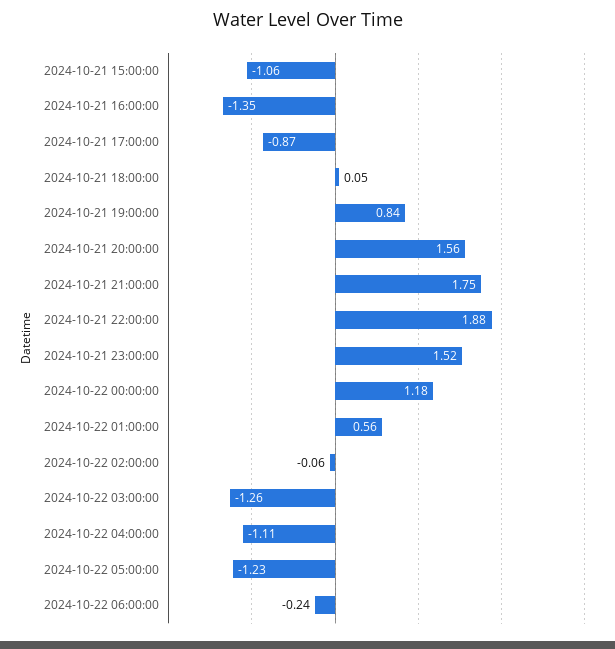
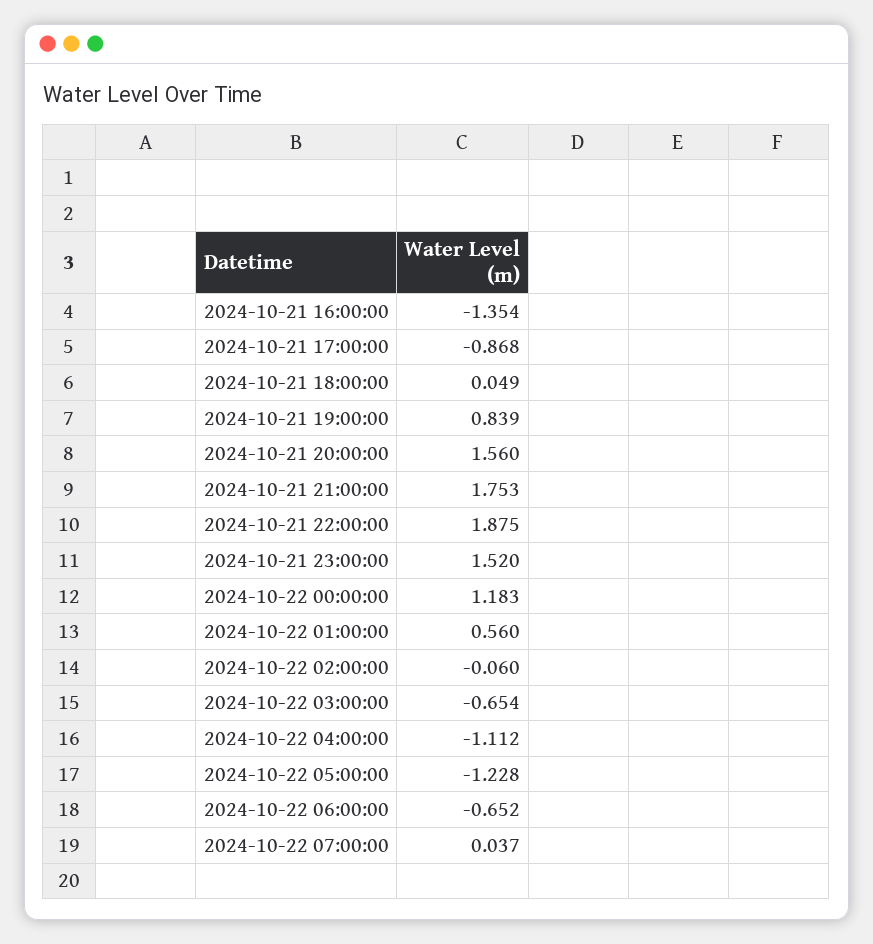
2024-10-21 15:00:00: -1.06 -> none
2024-10-22 03:00:00: -1.26 -> -0.654
2024-10-22 06:00:00: -0.24 -> -0.652
2024-10-22 07:00:00: none -> 0.037

